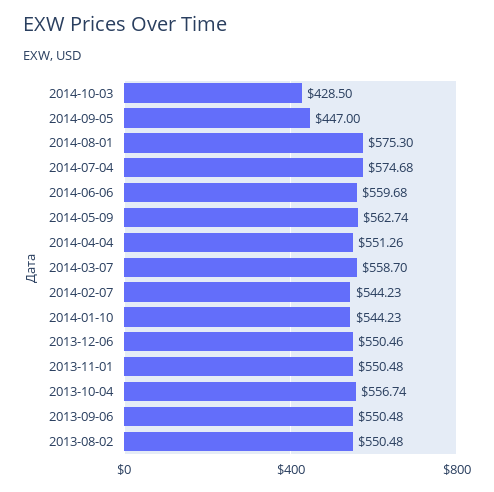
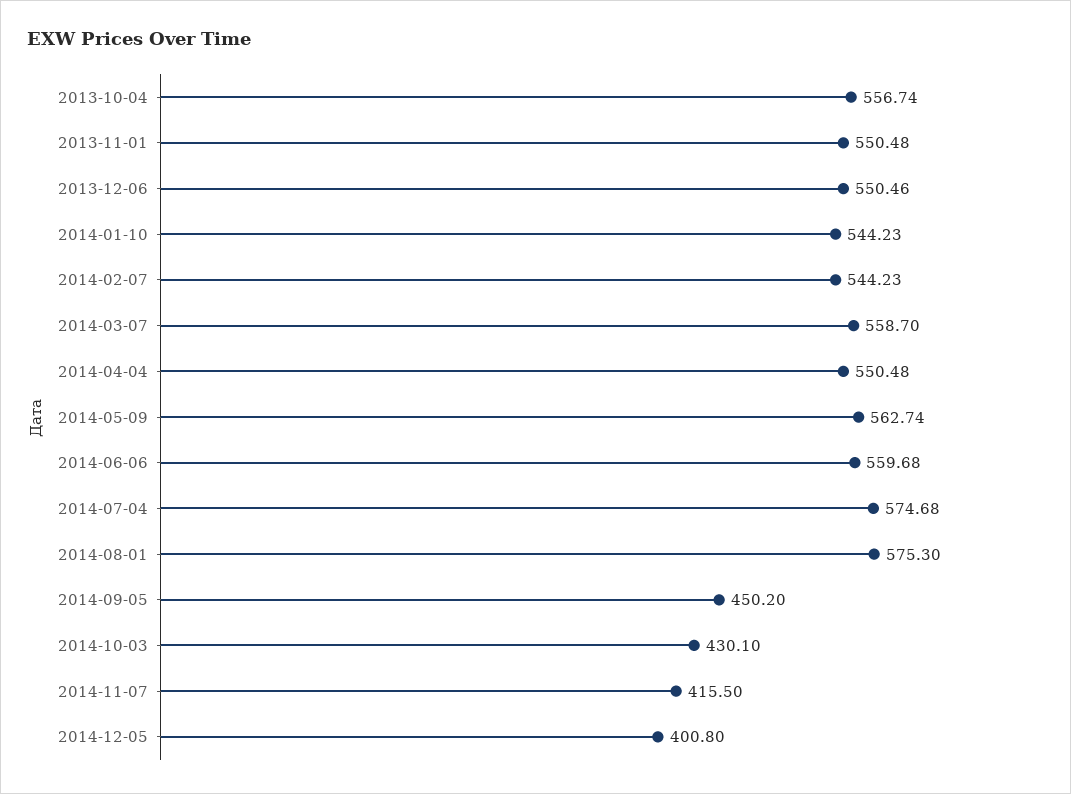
2014-10-03: 428.5 -> 430.1
2014-09-05: 447 -> 450.2
2014-04-04: 551.26 -> 550.48
2013-09-06: 550.48 -> none
2013-08-02: 550.48 -> none
2014-11-07: none -> 415.5
2014-12-05: none -> 400.8

